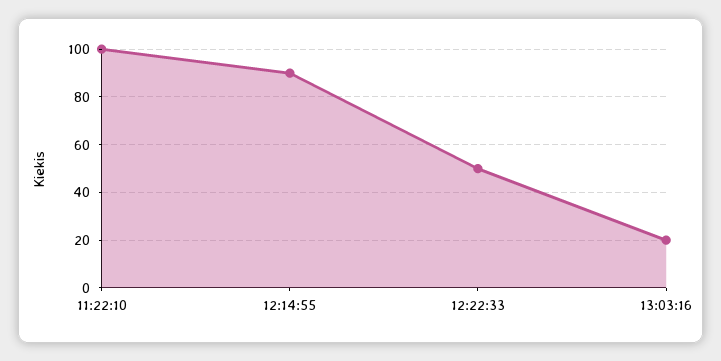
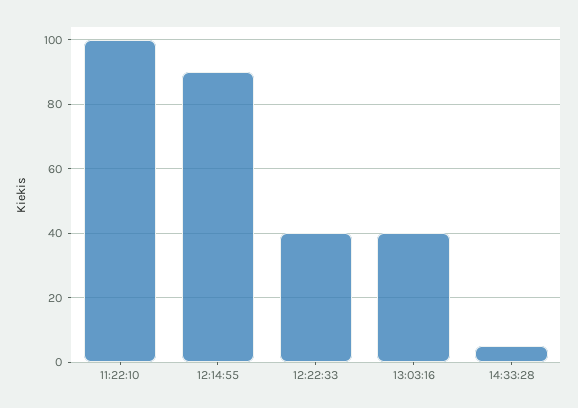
12:22:33: 50 -> 40
13:03:16: 20 -> 40
14:33:28: none -> 5

